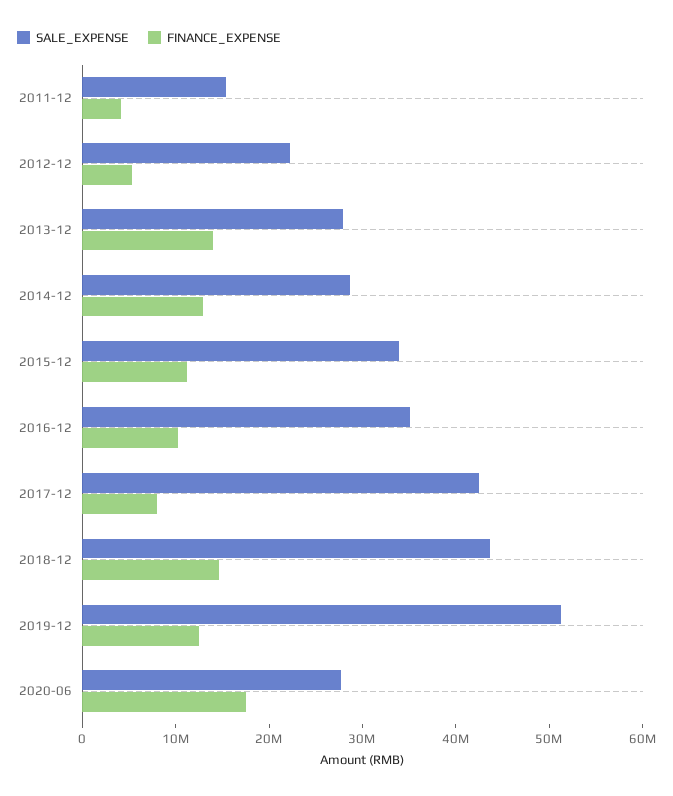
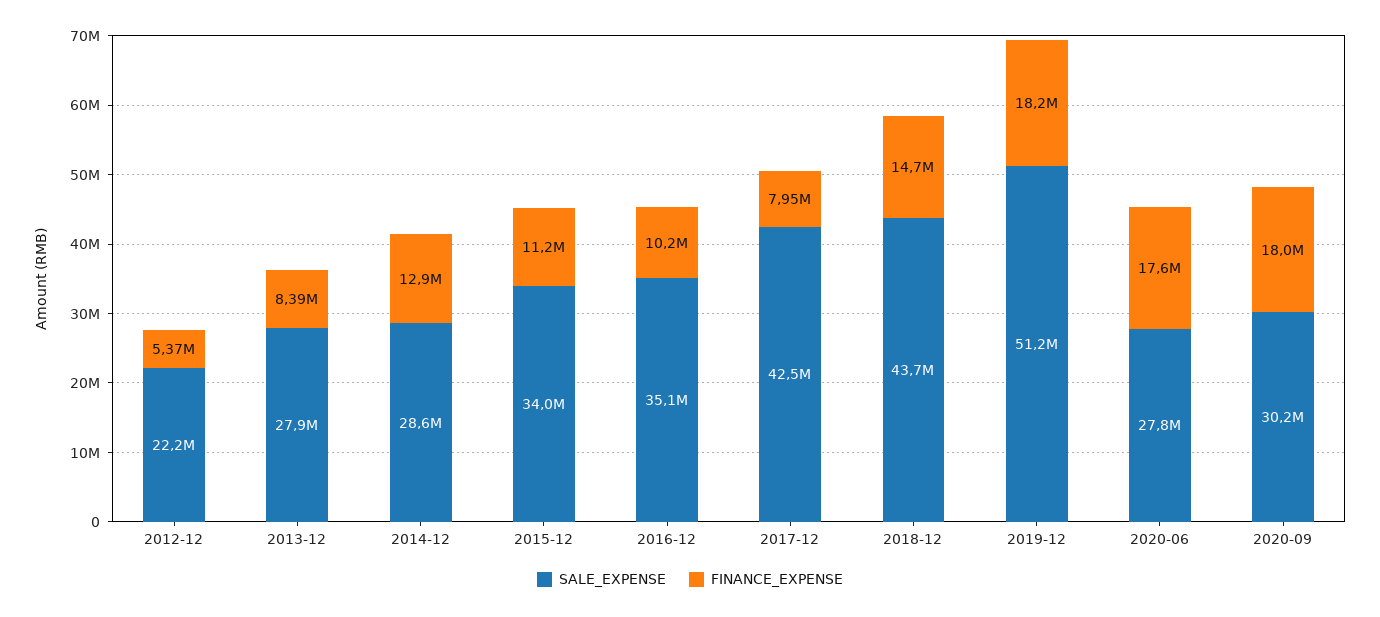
SALE_EXPENSE, 2011-12: 16000000 -> none
FINANCE_EXPENSE, 2011-12: 4000000 -> none
FINANCE_EXPENSE, 2013-12: 14000000 -> 8390000
FINANCE_EXPENSE, 2019-12: 12000000 -> 18200000
SALE_EXPENSE, 2020-09: none -> 30200000
FINANCE_EXPENSE, 2020-09: none -> 18000000

